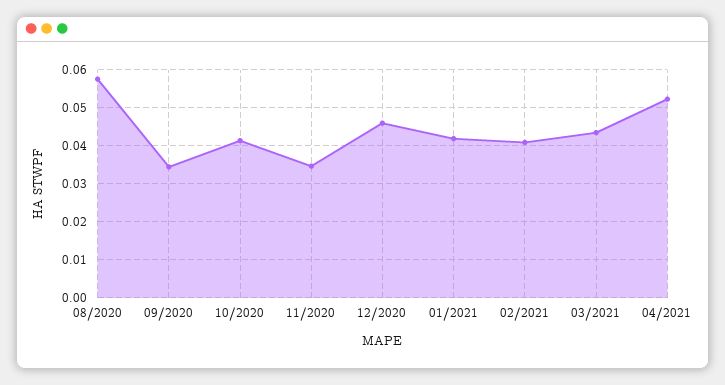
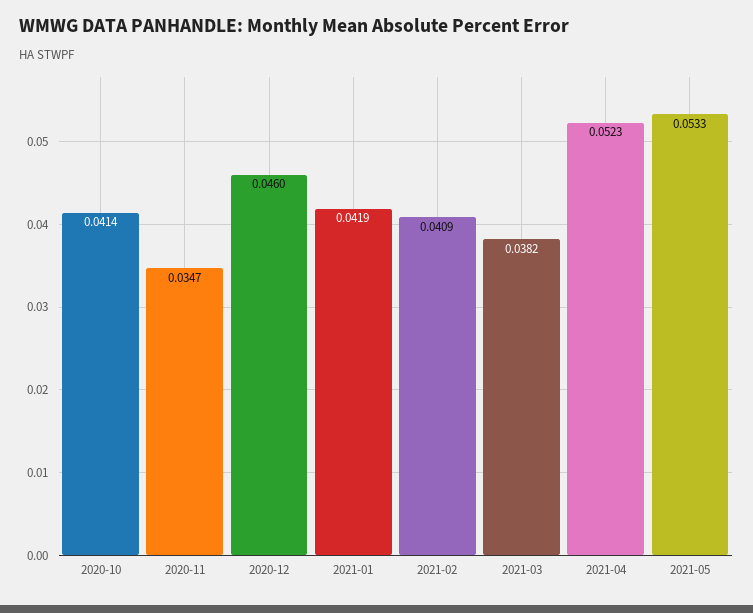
08/2020: 0.058 -> none
09/2020: 0.034 -> none
03/2021: 0.044 -> 0.0382
2021-05: none -> 0.0533

